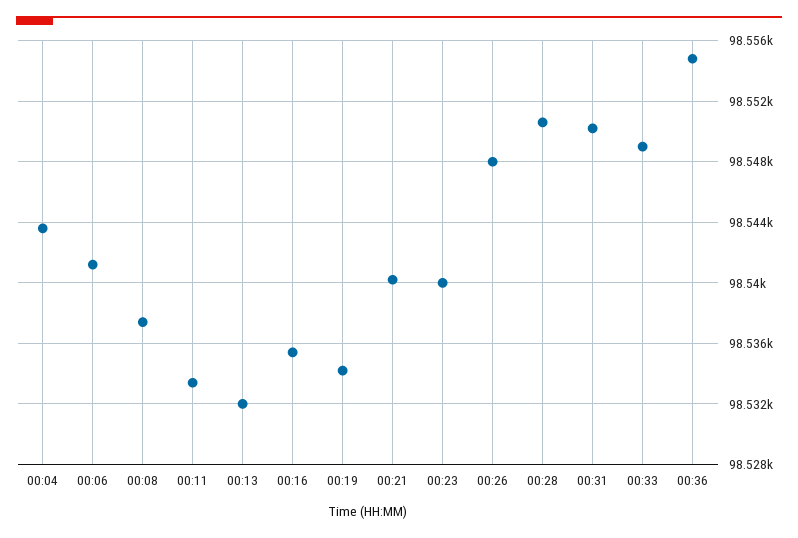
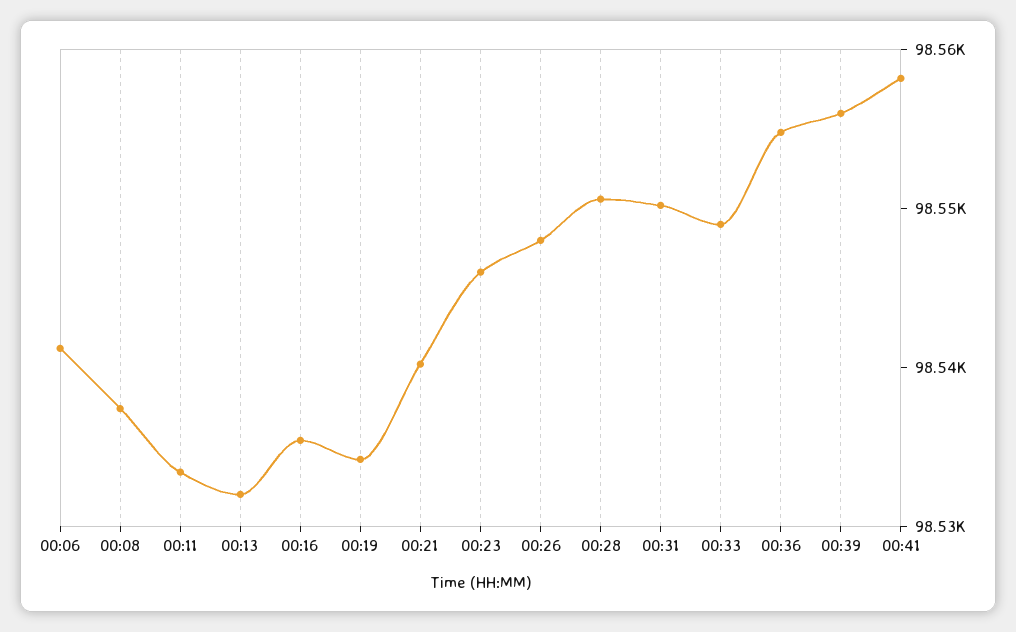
00:04: 98543.5 -> none
00:23: 98540 -> 98546
00:39: none -> 98556
00:41: none -> 98558

